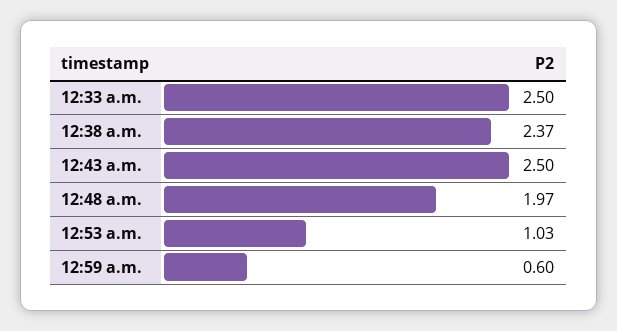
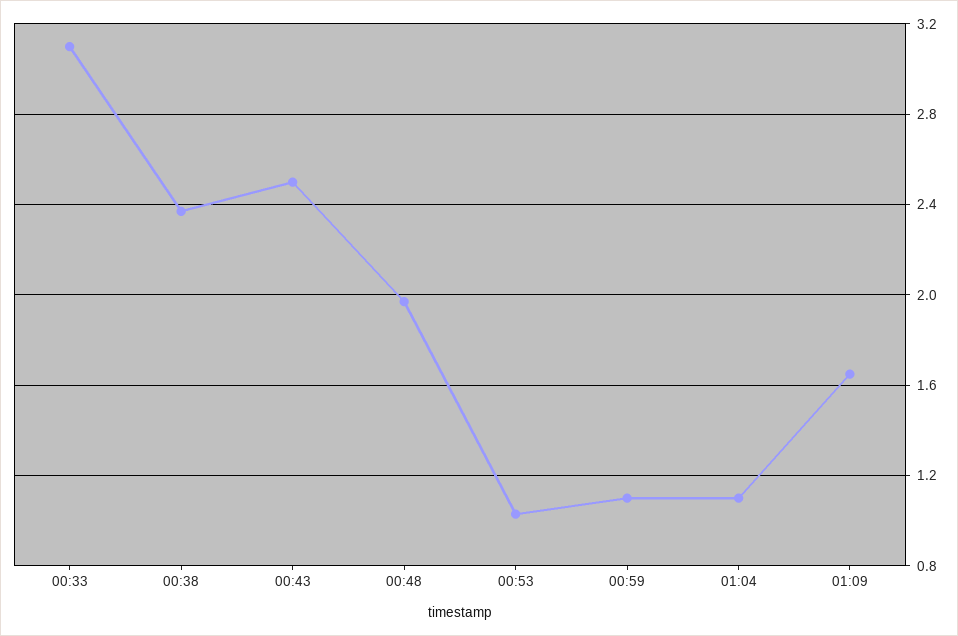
12:33 a.m.: 2.5 -> 3.1
12:59 a.m.: 0.6 -> 1.1
01:04: none -> 1.1
01:09: none -> 1.65

